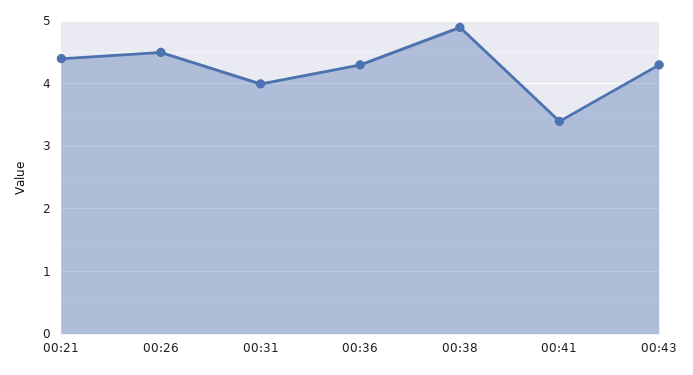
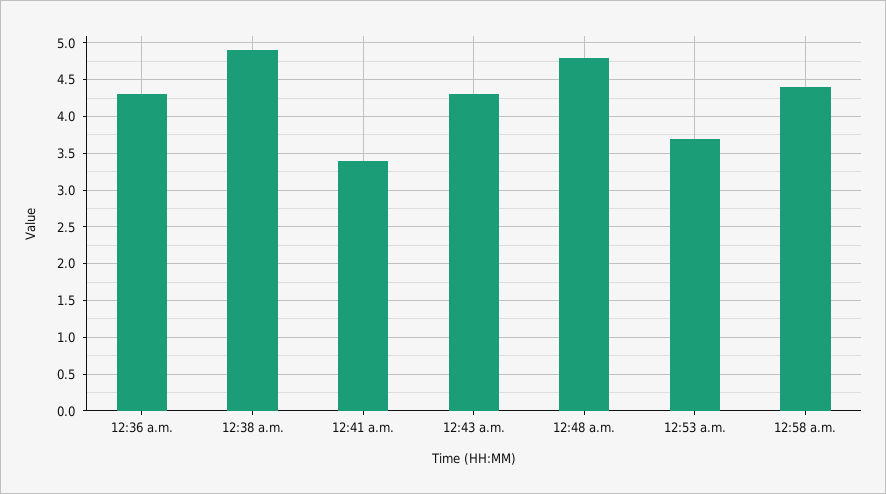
00:21: 4.4 -> none
00:26: 4.5 -> none
00:31: 4 -> none
12:48 a.m.: none -> 4.8
12:53 a.m.: none -> 3.7
12:58 a.m.: none -> 4.4

